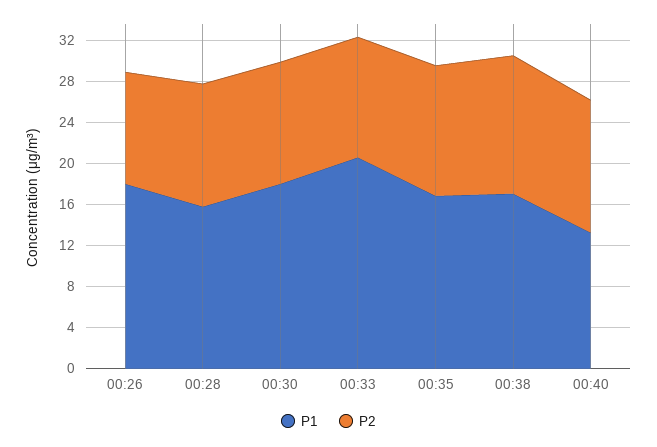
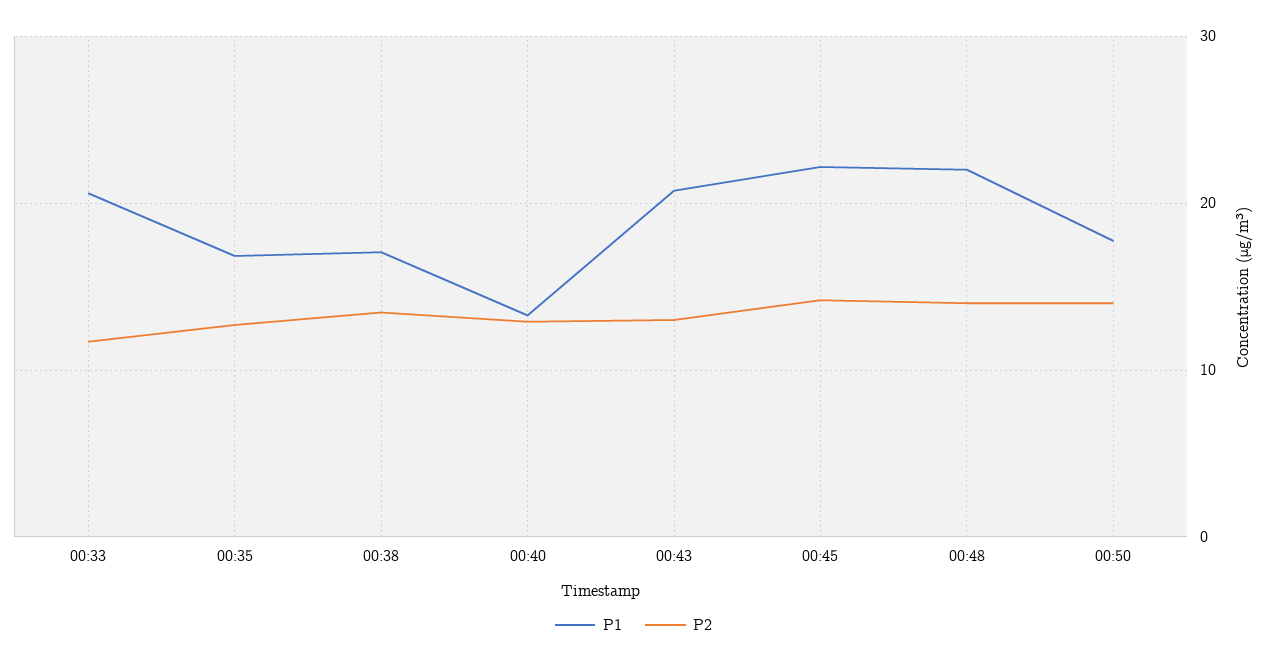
P1, 00:26: 18 -> none
P2, 00:26: 11 -> none
P1, 00:28: 16 -> none
P2, 00:28: 12 -> none
P1, 00:30: 18 -> none
P2, 00:30: 12 -> none
P1, 00:43: none -> 21
P2, 00:43: none -> 13
P1, 00:45: none -> 22
P2, 00:45: none -> 14
P1, 00:48: none -> 22
P2, 00:48: none -> 14
P1, 00:50: none -> 18
P2, 00:50: none -> 14

